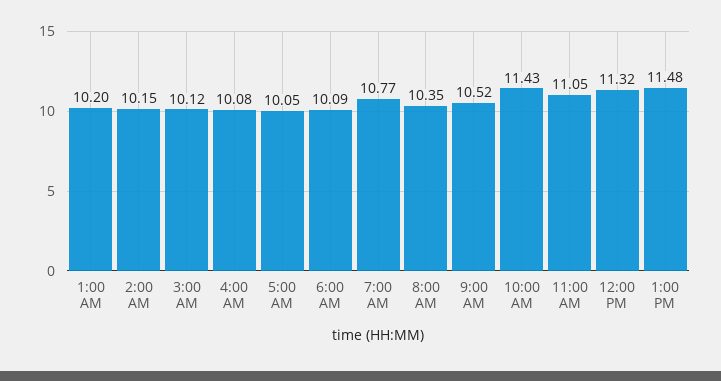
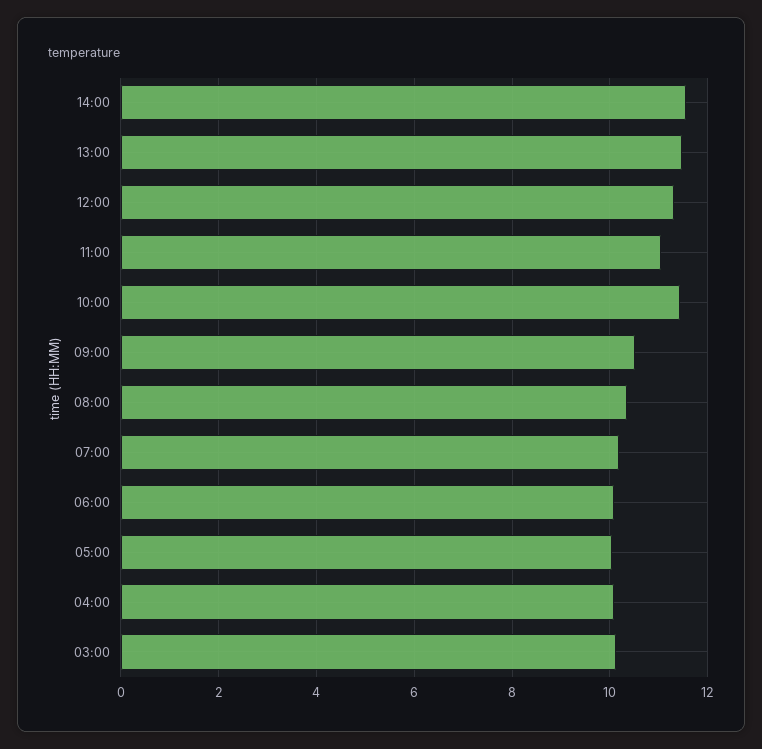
1:00 AM: 10.2 -> none
2:00 AM: 10.15 -> none
7:00 AM: 10.77 -> 10.2
14:00: none -> 11.6

